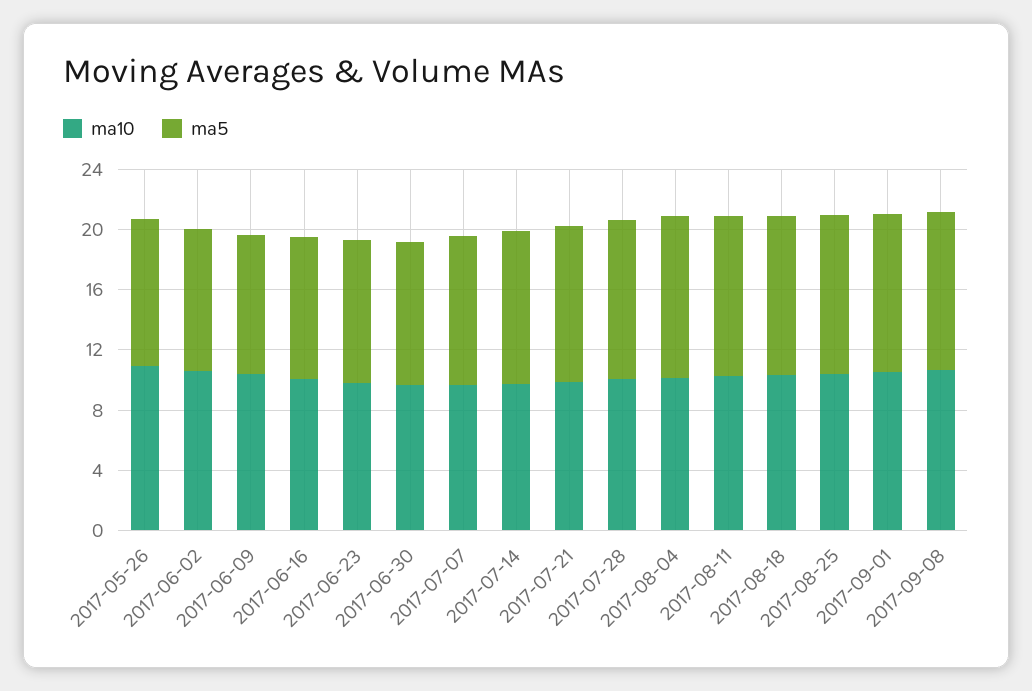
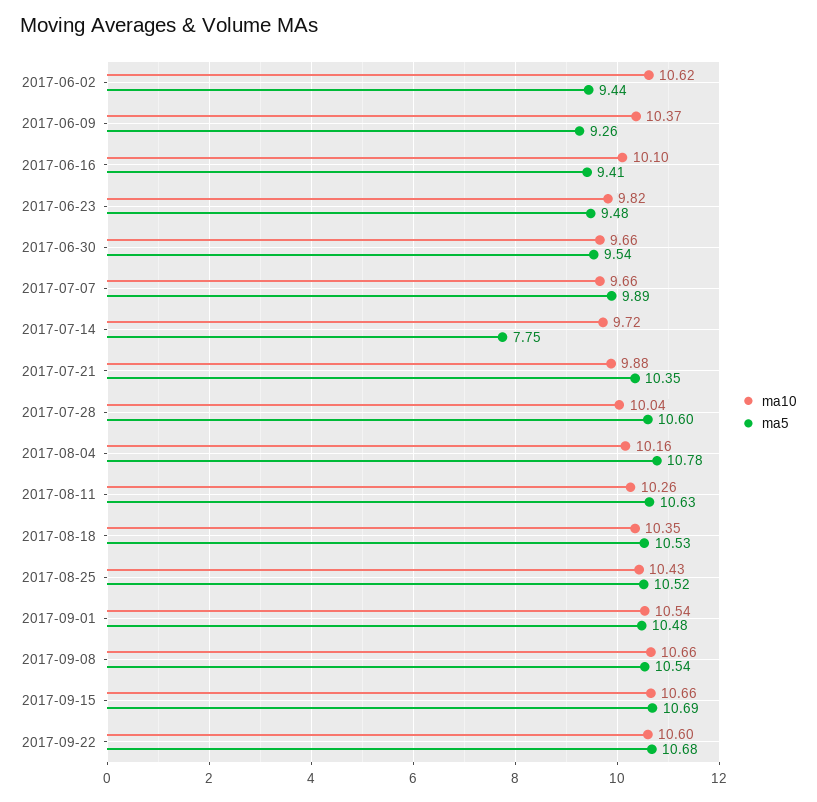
ma10, 2017-05-26: 11 -> none
ma5, 2017-05-26: 10 -> none
ma5, 2017-07-14: 10 -> 7.75
ma10, 2017-09-15: none -> 10.66
ma5, 2017-09-15: none -> 10.69
ma10, 2017-09-22: none -> 10.6
ma5, 2017-09-22: none -> 10.68

